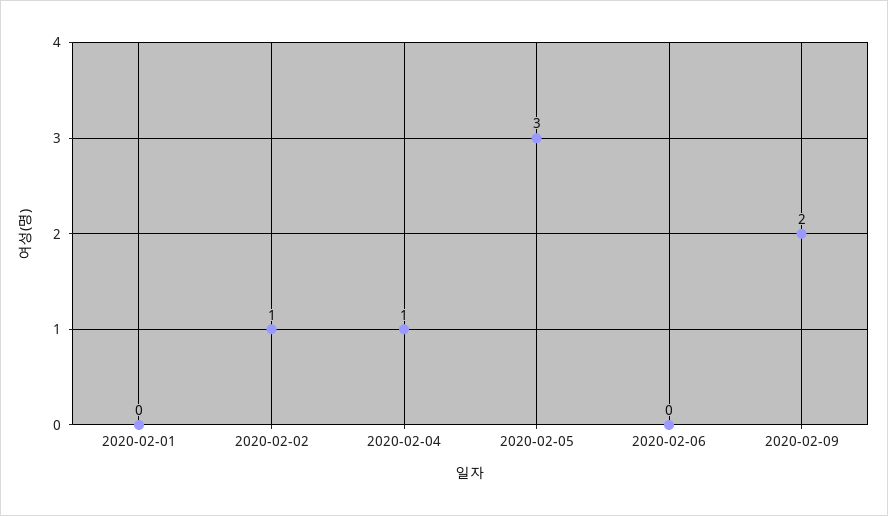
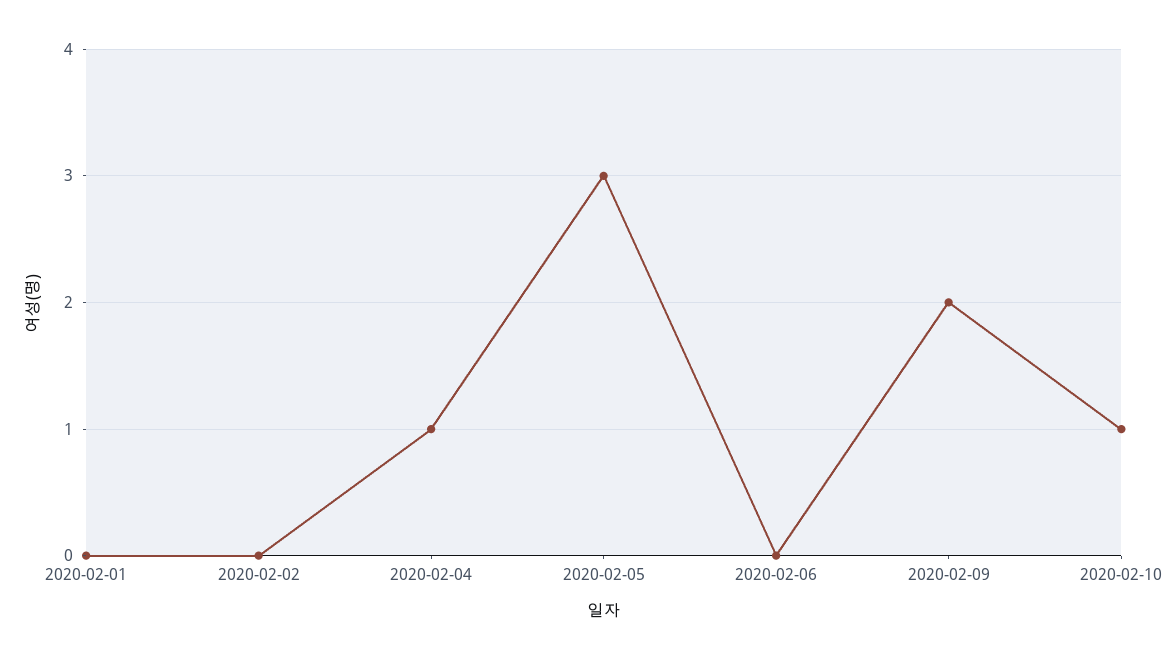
2020-02-02: 1 -> 0
2020-02-10: none -> 1

